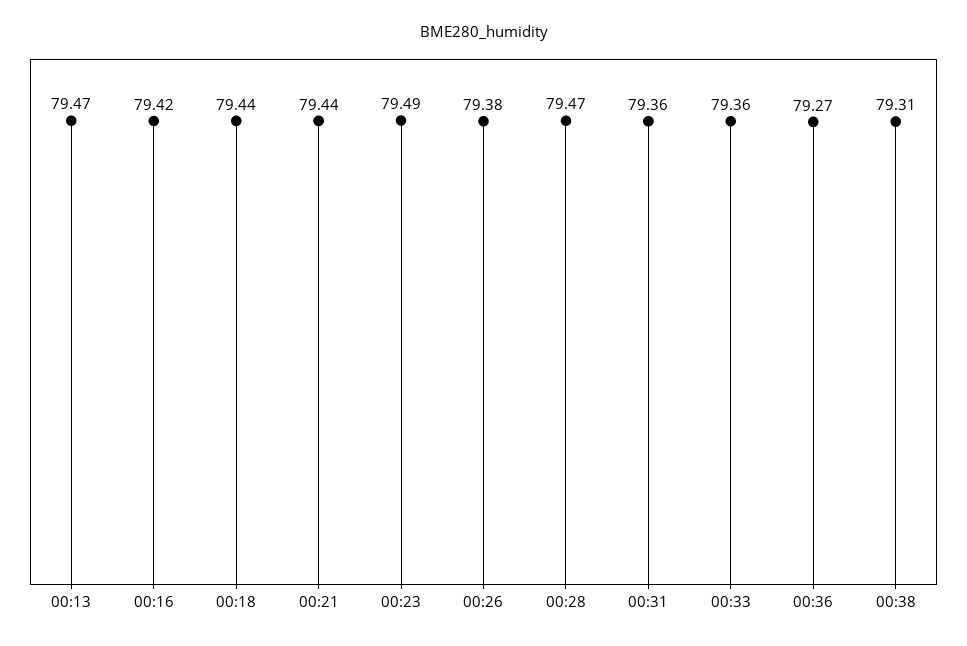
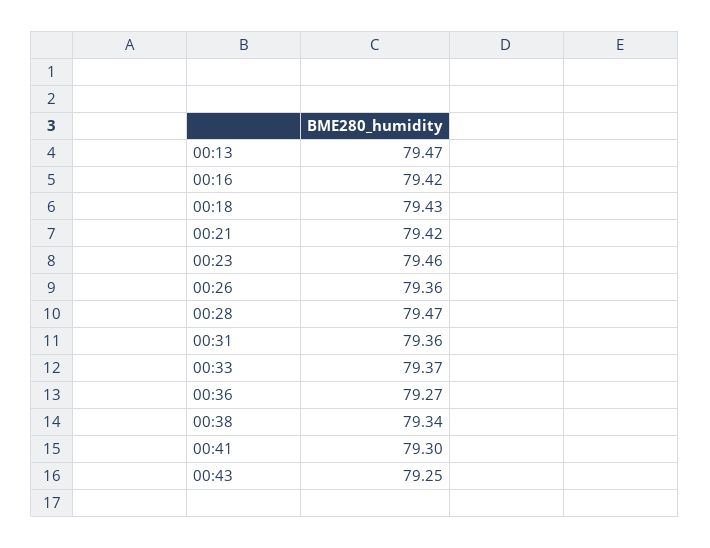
00:18: 79.44 -> 79.43
00:21: 79.44 -> 79.42
00:23: 79.49 -> 79.46
00:26: 79.38 -> 79.36
00:33: 79.36 -> 79.37
00:38: 79.31 -> 79.34
00:41: none -> 79.3
00:43: none -> 79.25

